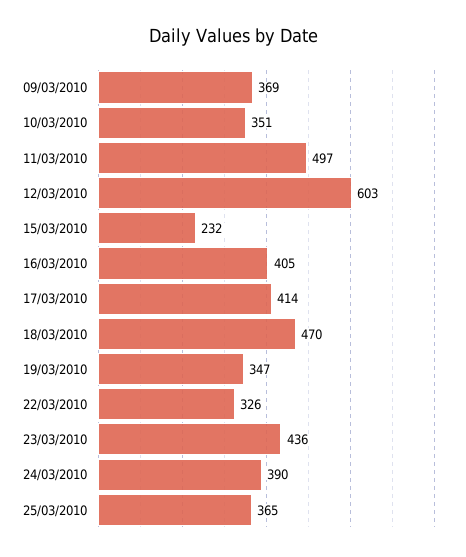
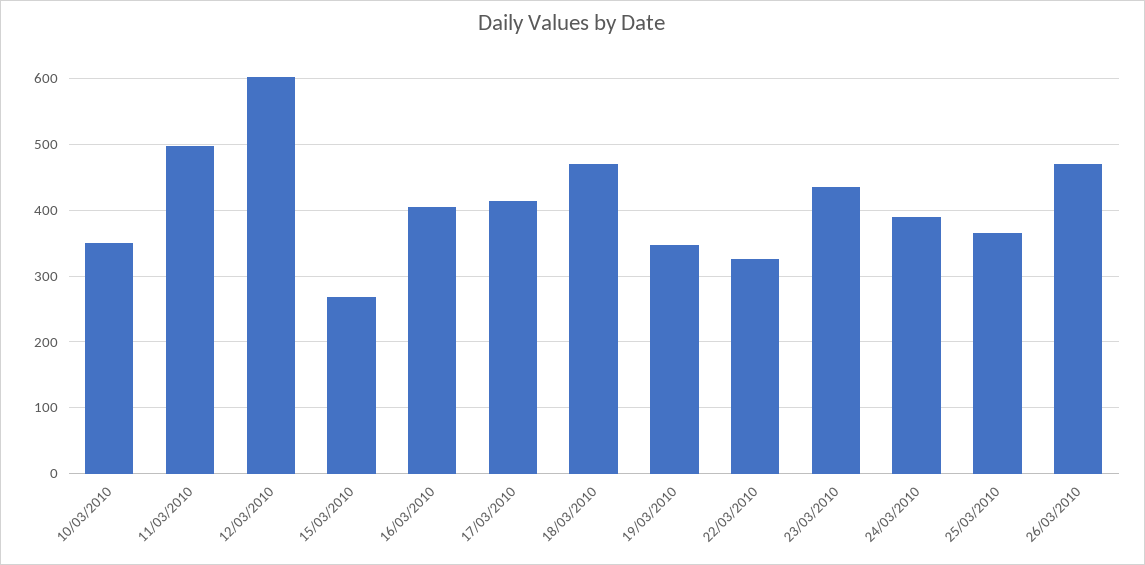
09/03/2010: 369 -> none
15/03/2010: 232 -> 270
26/03/2010: none -> 470

